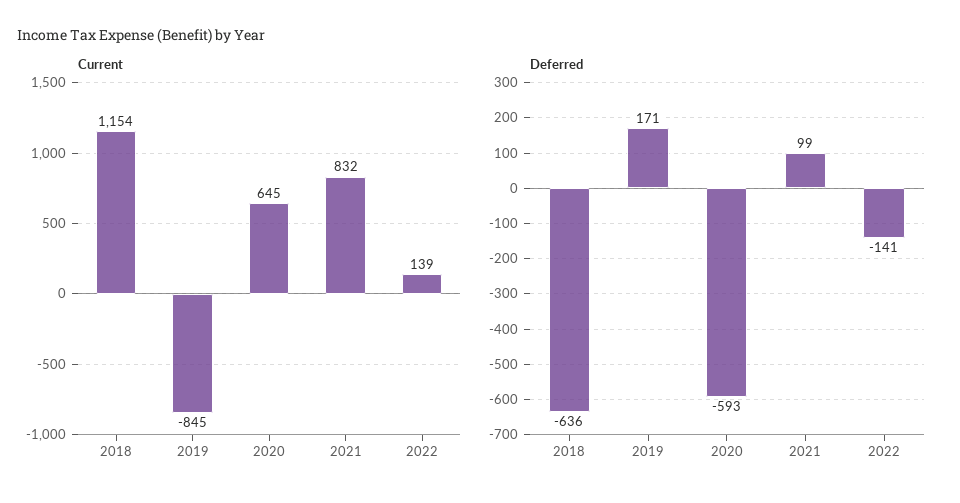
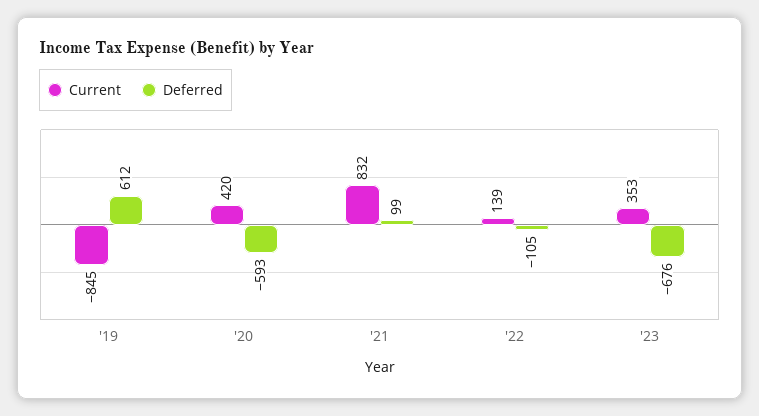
Current, 2018: 1154 -> none
Current, 2020: 645 -> 420
Deferred, 2018: -636 -> none
Deferred, 2019: 171 -> 612
Deferred, 2022: -141 -> -105
Current, '23: none -> 353
Deferred, '23: none -> -676

